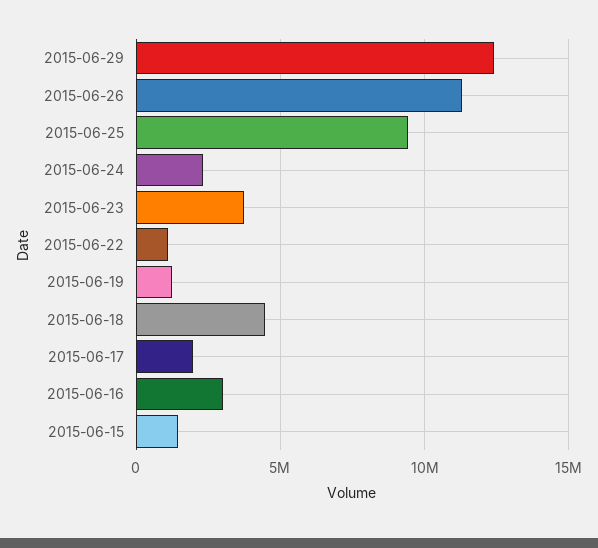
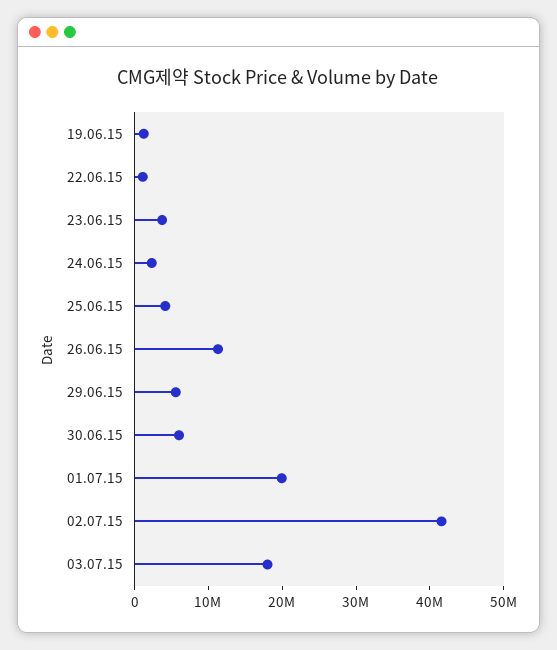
2015-06-29: 12500000 -> 6000000
2015-06-25: 9500000 -> 4000000
2015-06-18: 4500000 -> none
2015-06-17: 2000000 -> none
2015-06-16: 3000000 -> none
2015-06-15: 1500000 -> none
30.06.15: none -> 6000000
01.07.15: none -> 20000000
02.07.15: none -> 42000000
03.07.15: none -> 18000000

